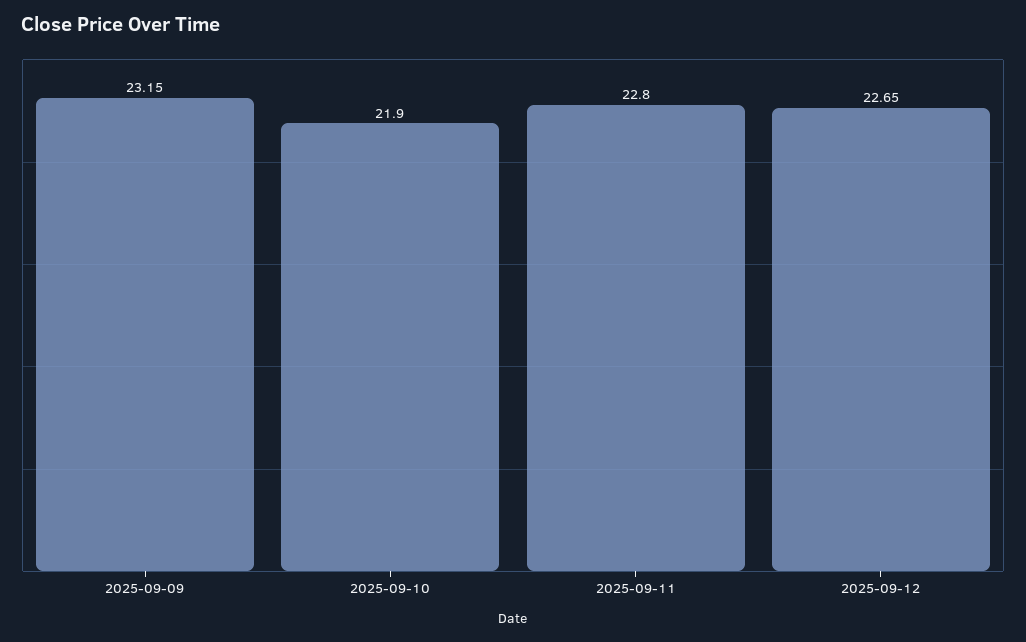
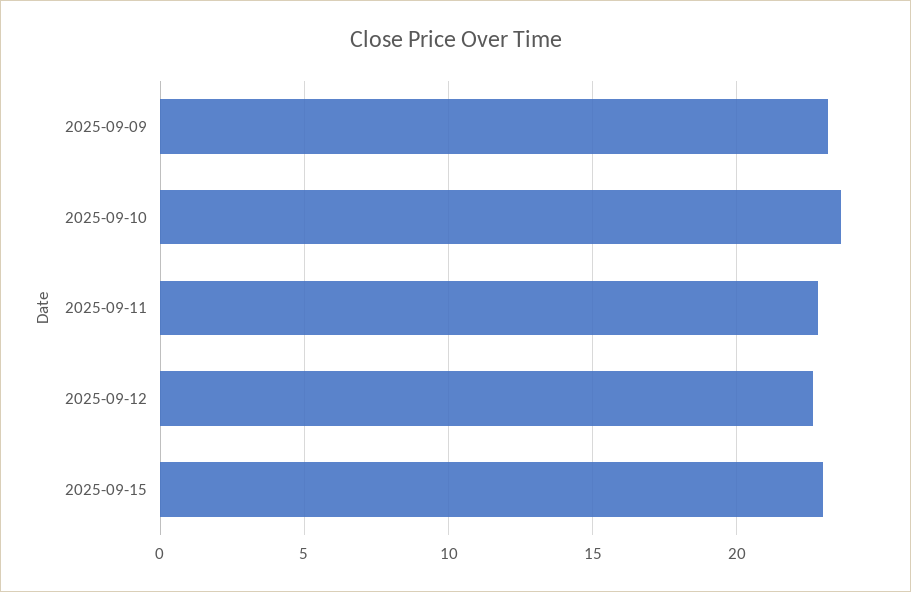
2025-09-10: 21.9 -> 23.5
2025-09-15: none -> 23

